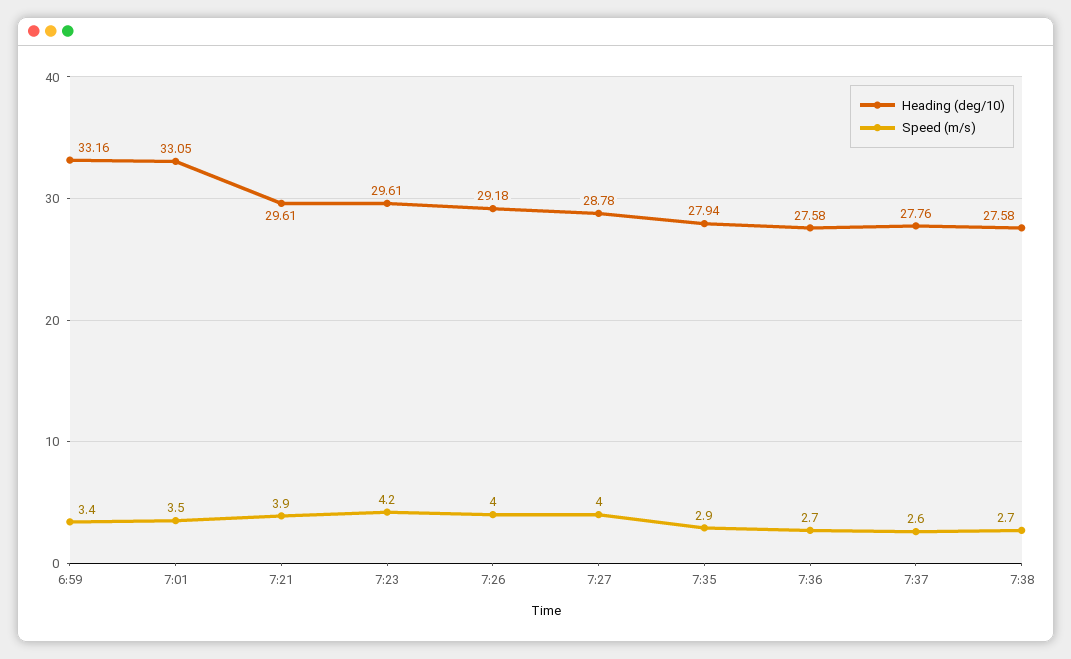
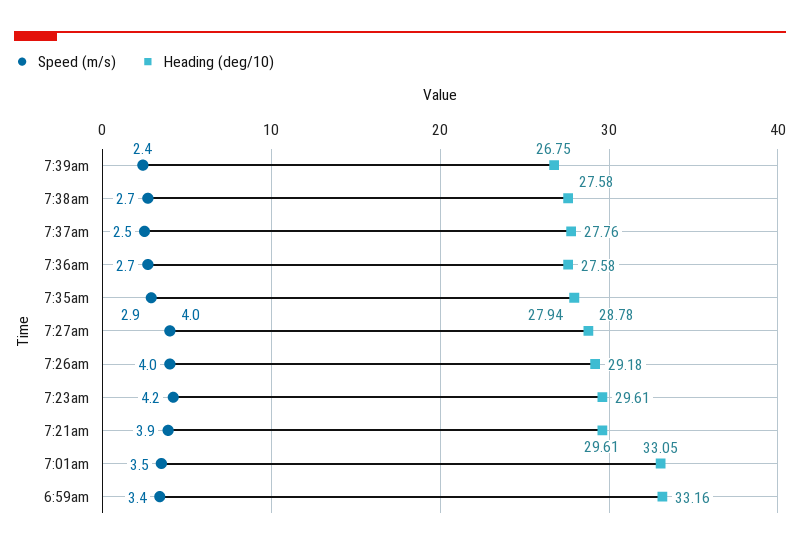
Speed (m/s), 7:37: 2.6 -> 2.5
Speed (m/s), 7:39am: none -> 2.4
Heading (deg/10), 7:39am: none -> 26.75

